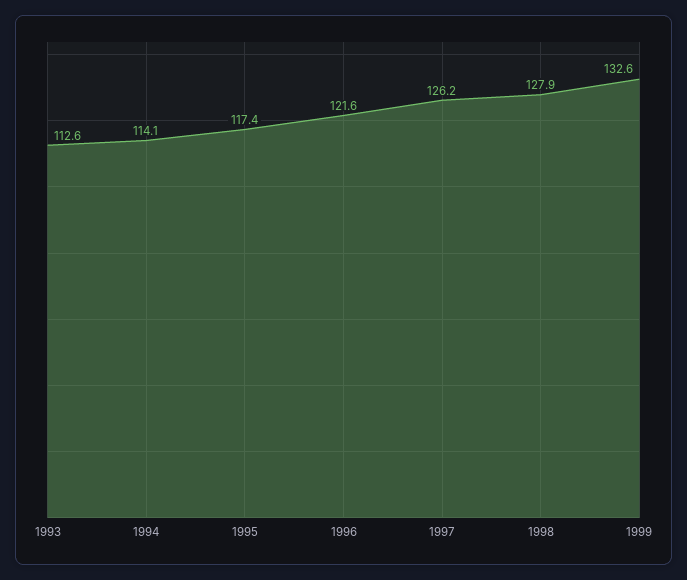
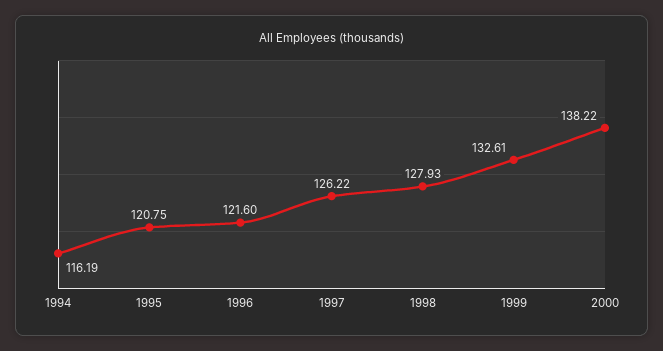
1993: 112.6 -> none
1994: 114.1 -> 116.19
1995: 117.4 -> 120.75
2000: none -> 138.22

